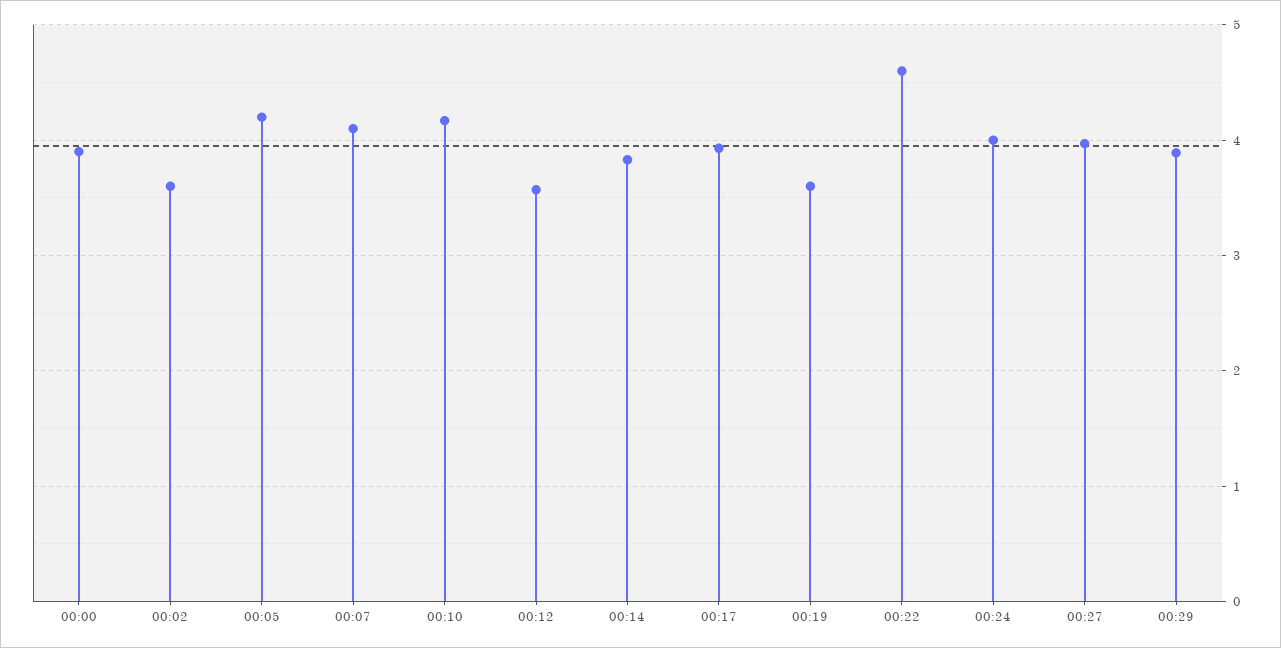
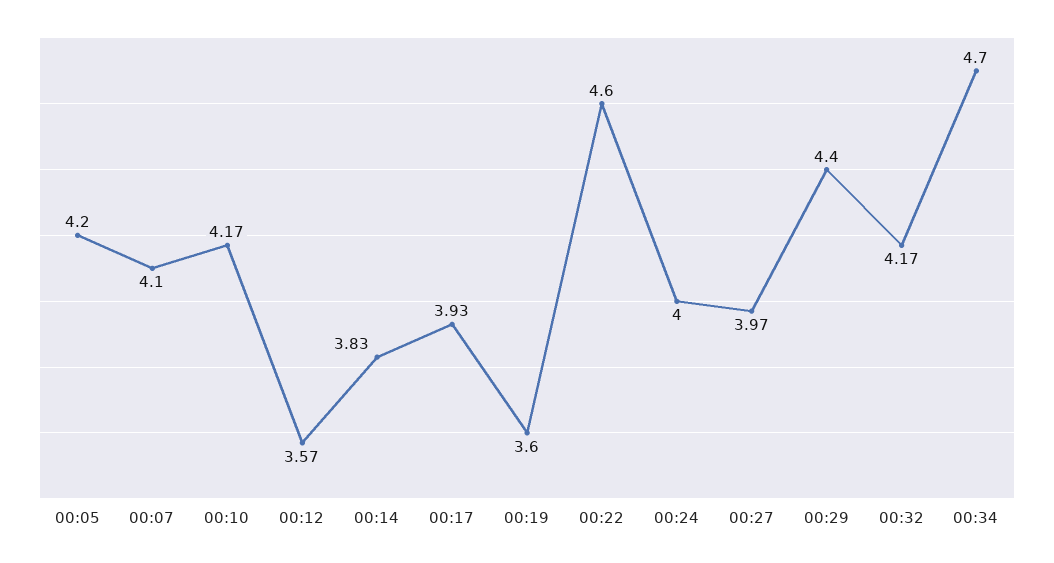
00:00: 3.9 -> none
00:02: 3.6 -> none
00:29: 3.9 -> 4.4
00:32: none -> 4.17
00:34: none -> 4.7

